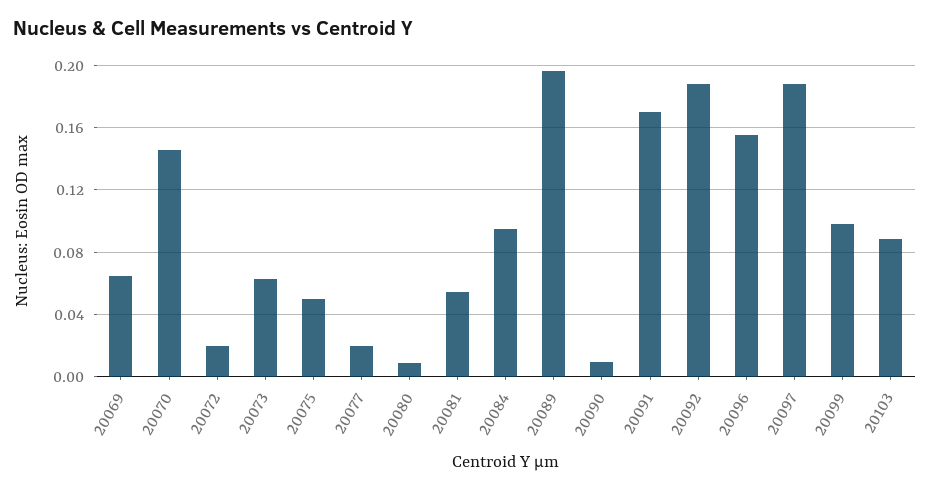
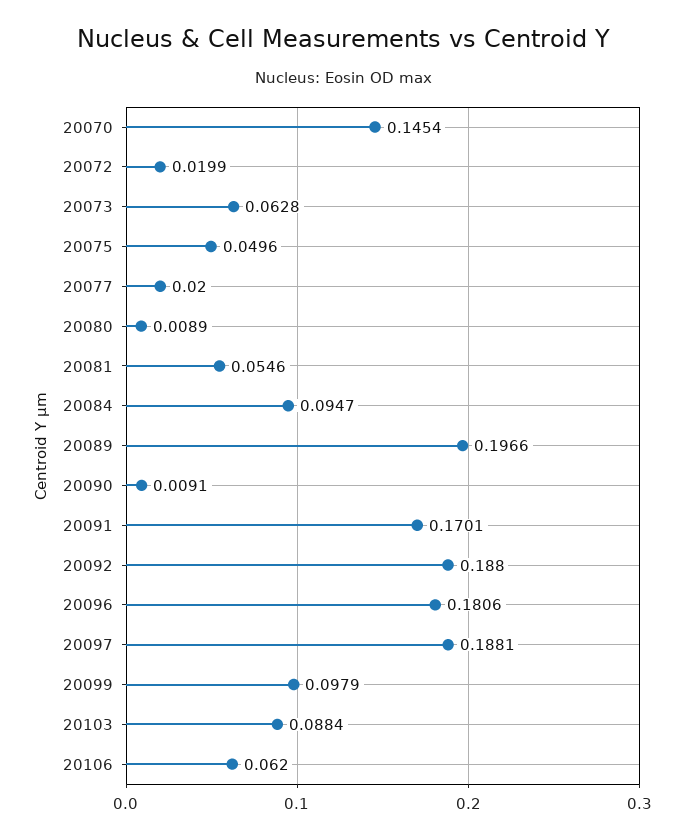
20069: 0.065 -> none
20096: 0.155 -> 0.1806
20106: none -> 0.062

